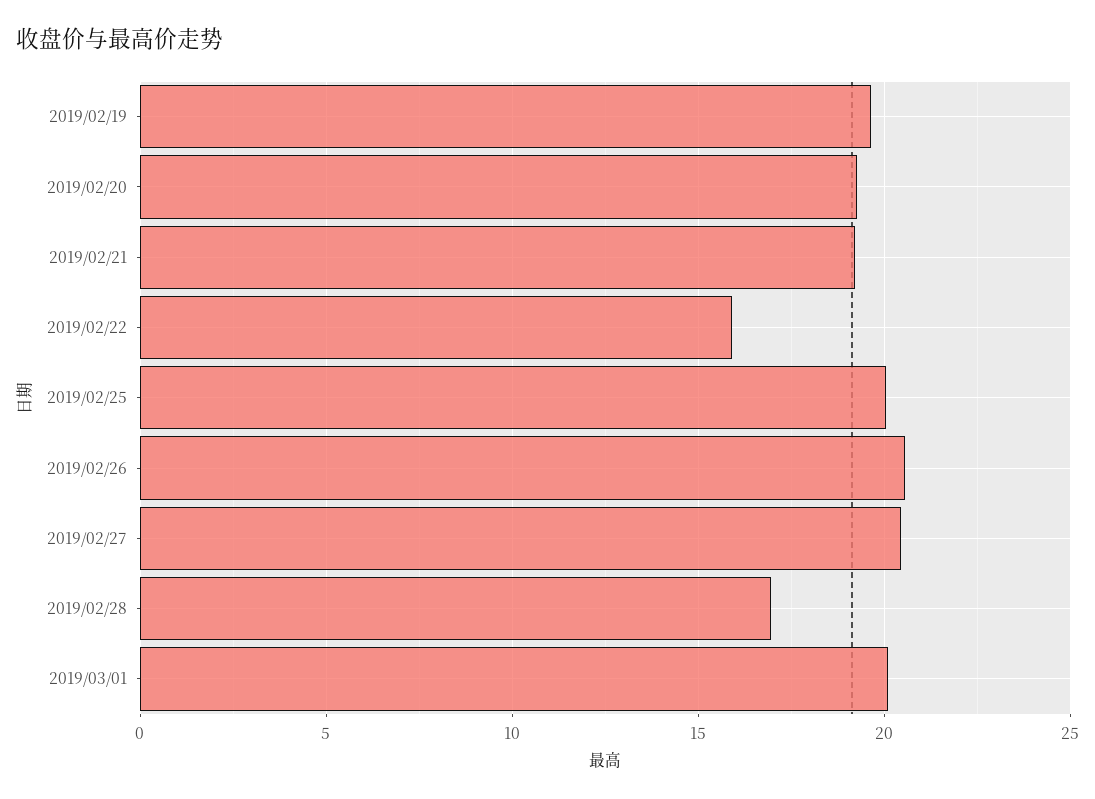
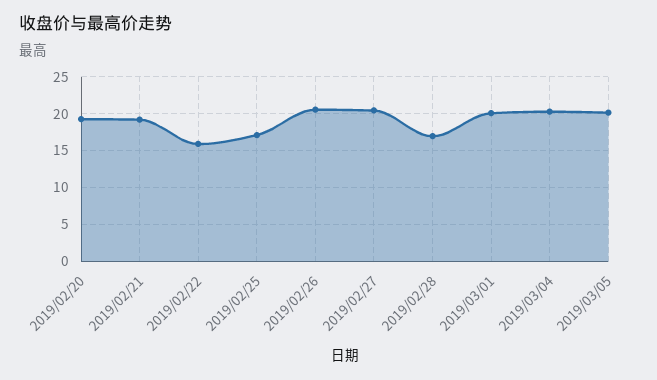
2019/02/19: 19.5 -> none
2019/02/25: 20 -> 17
2019/03/04: none -> 20
2019/03/05: none -> 20

